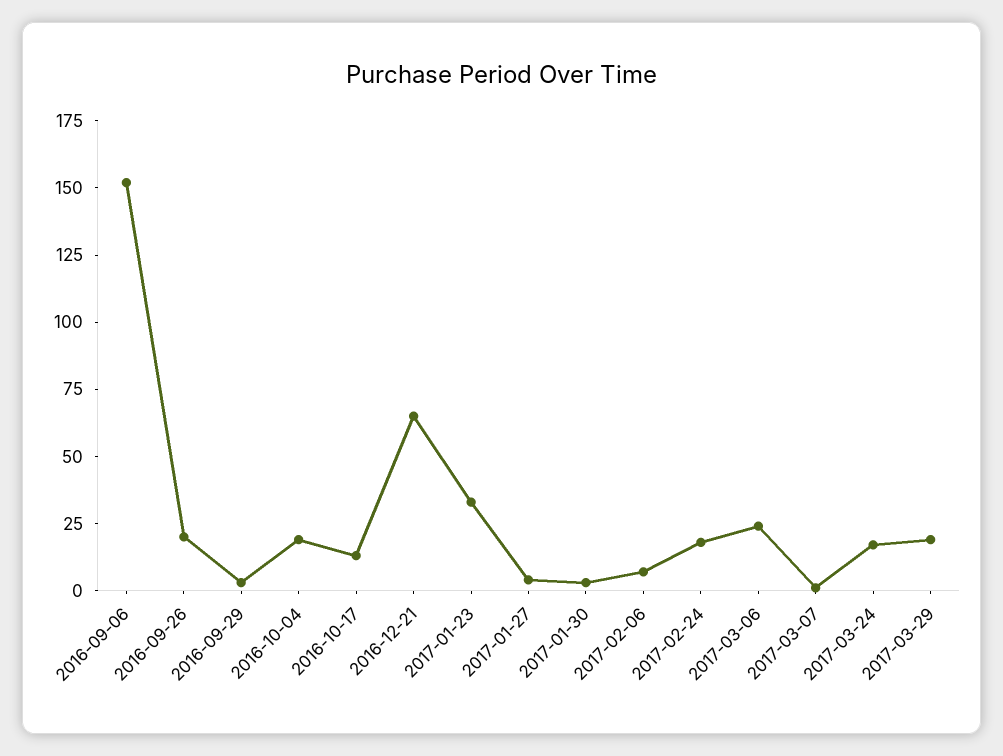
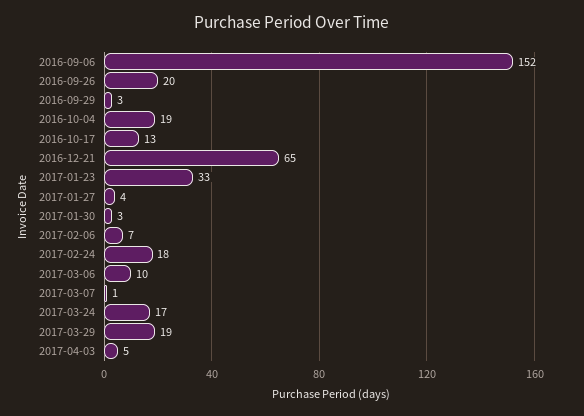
2017-03-06: 25 -> 10
2017-04-03: none -> 5

